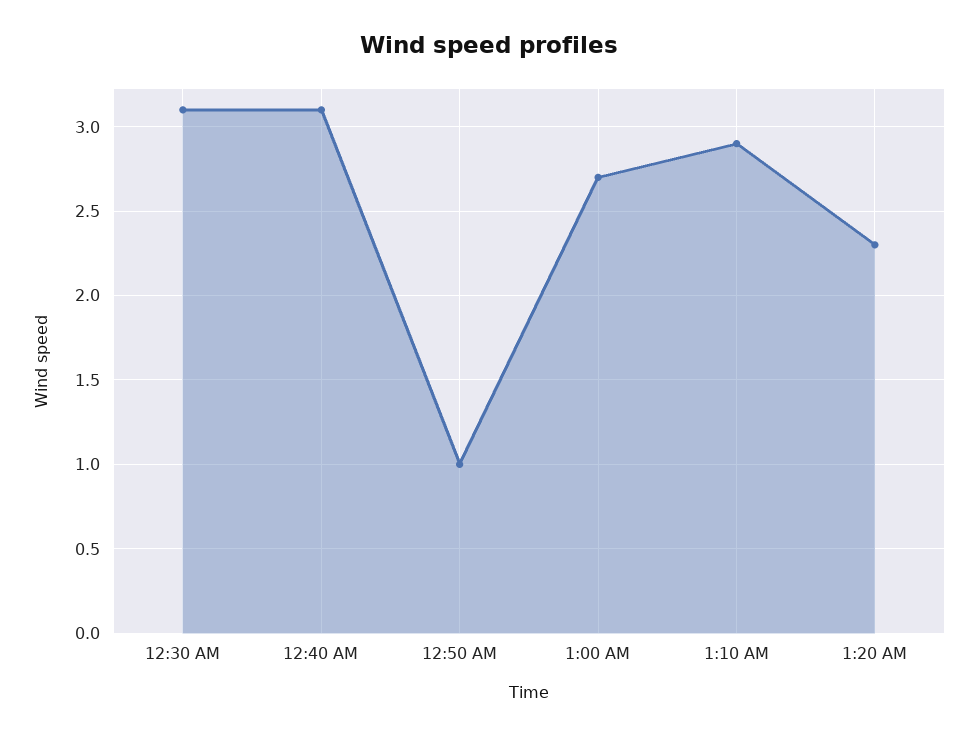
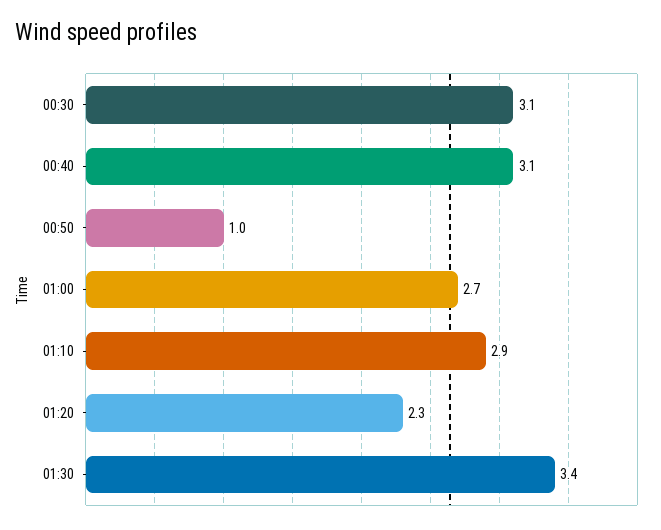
01:30: none -> 3.4

